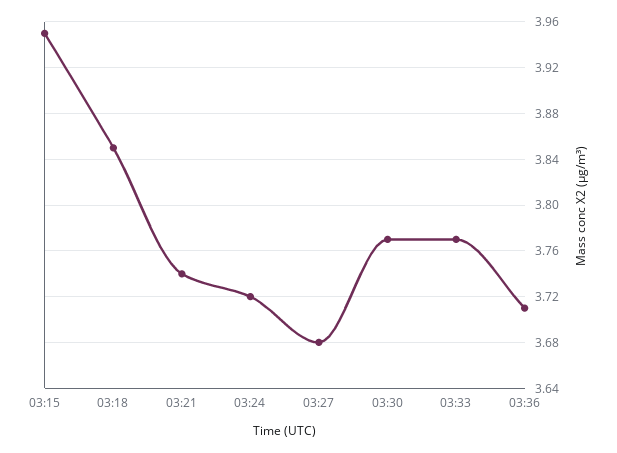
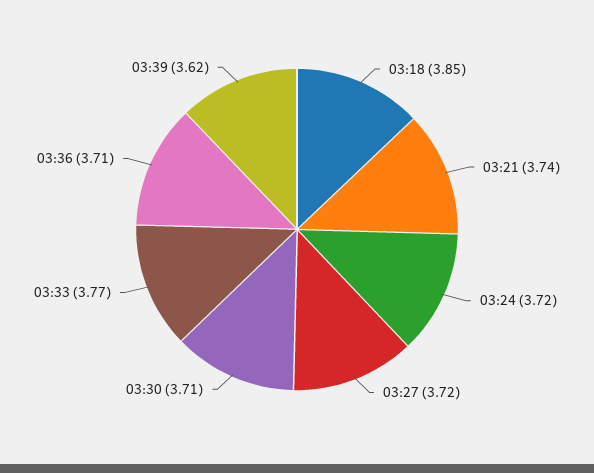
03:15: 3.95 -> none
03:27: 3.68 -> 3.72
03:30: 3.77 -> 3.71
03:39: none -> 3.62

